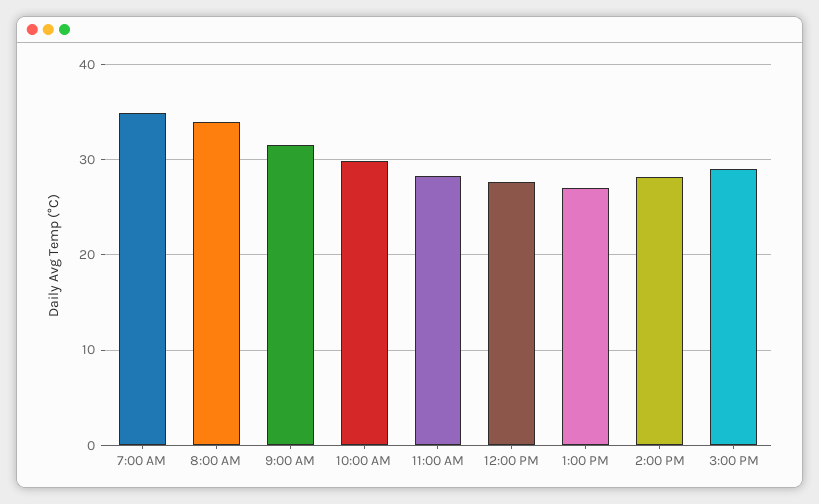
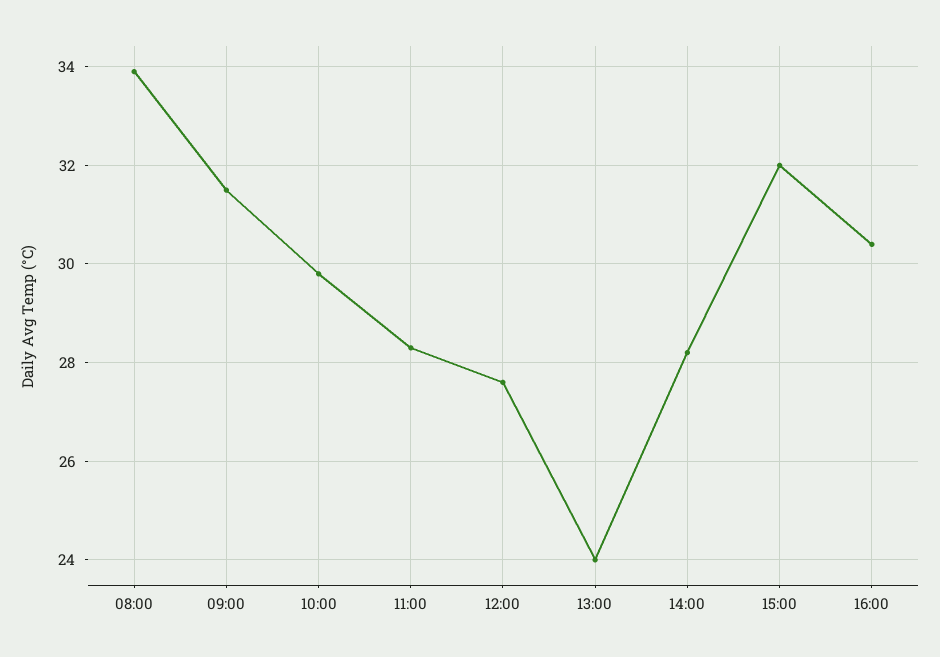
7:00 AM: 35 -> none
1:00 PM: 27 -> 24
3:00 PM: 29 -> 32
16:00: none -> 30.5

